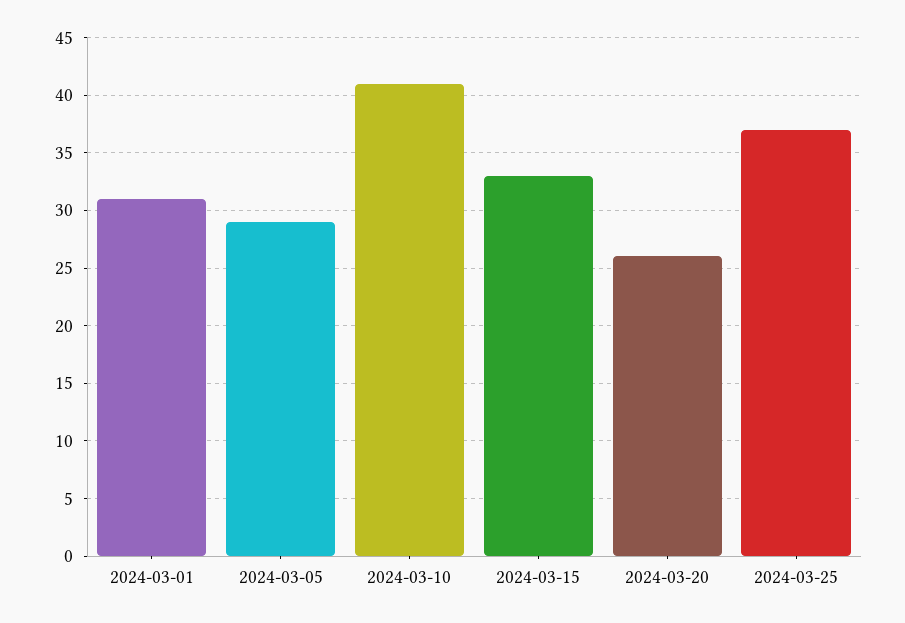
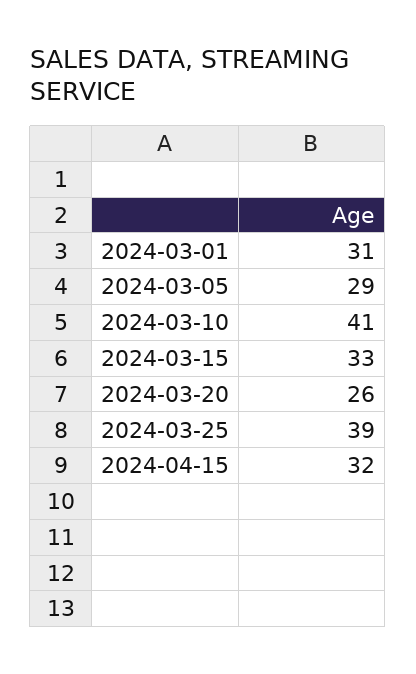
2024-03-25: 37 -> 39
2024-04-15: none -> 32

